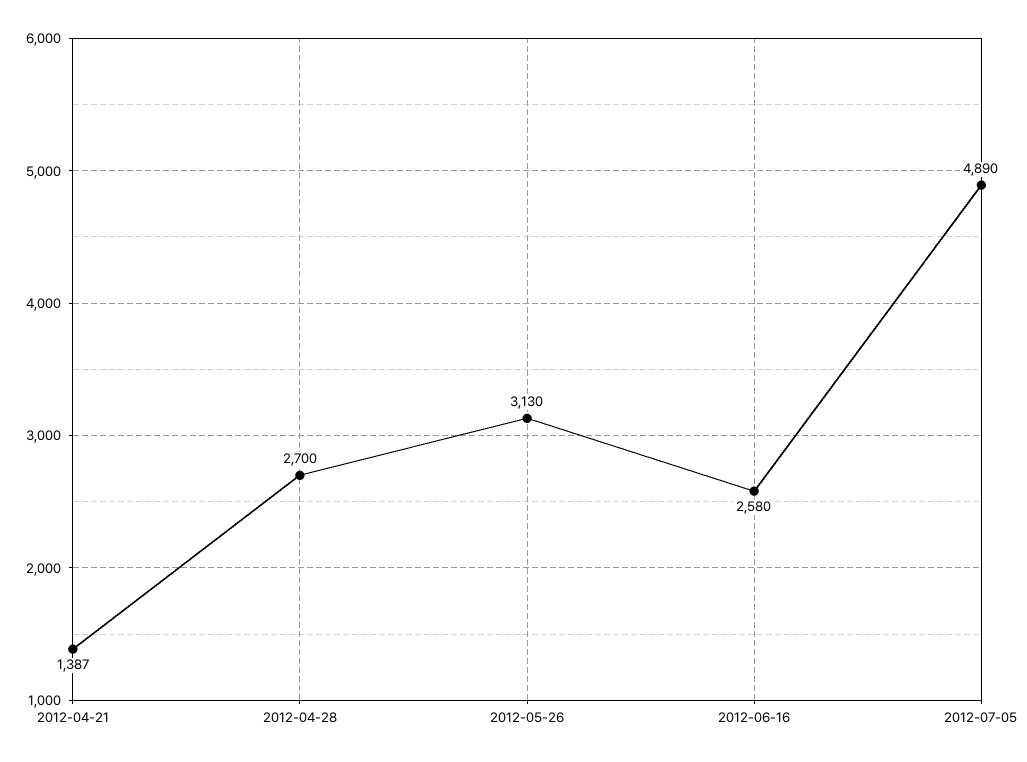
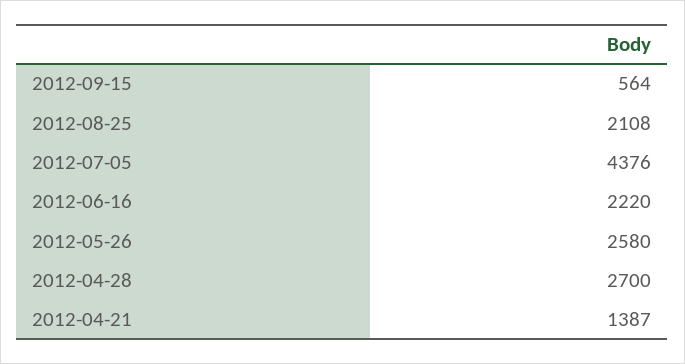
2012-05-26: 3130 -> 2580
2012-06-16: 2580 -> 2220
2012-07-05: 4890 -> 4376
2012-09-15: none -> 564
2012-08-25: none -> 2108

